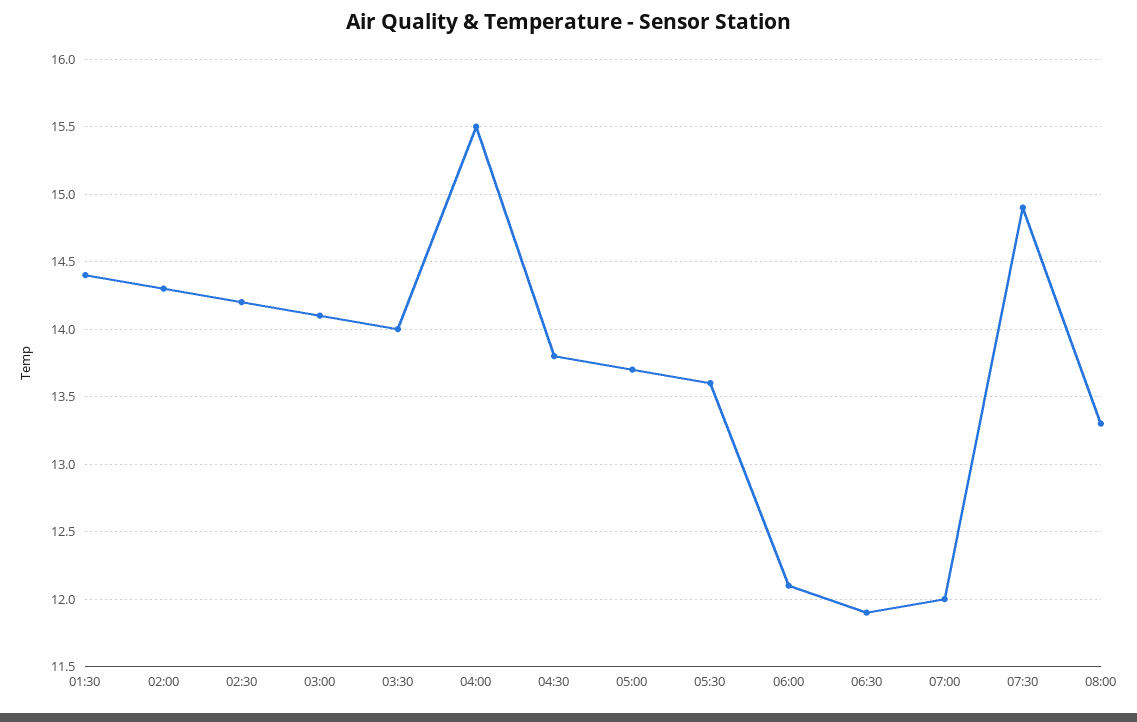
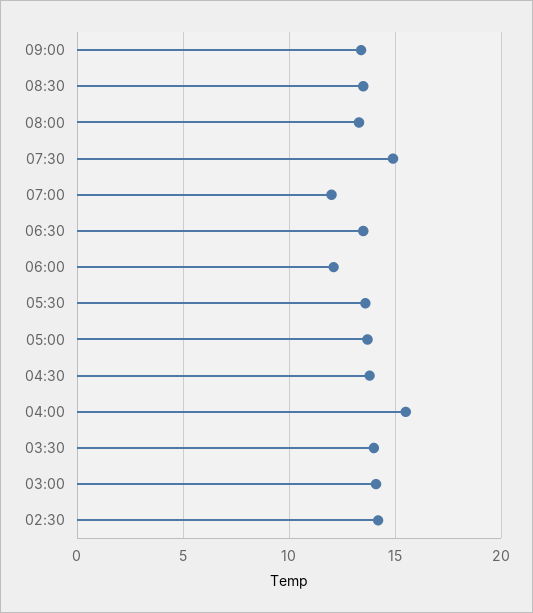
01:30: 14.4 -> none
02:00: 14.3 -> none
06:30: 11.9 -> 13.5
09:00: none -> 13.5
08:30: none -> 13.5

